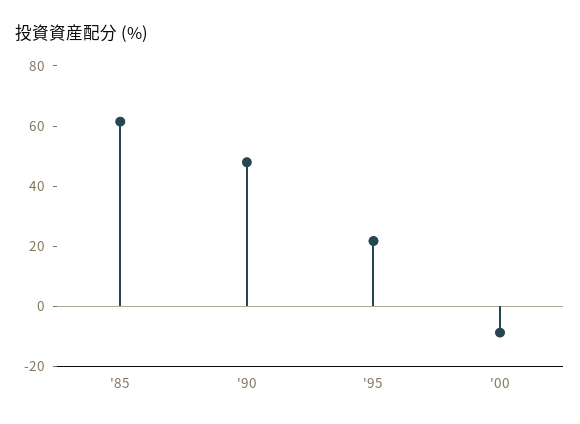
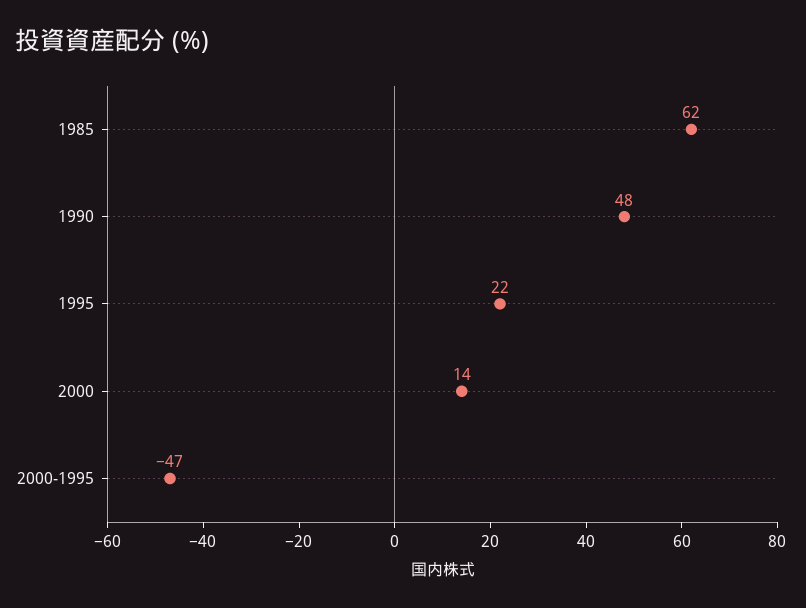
'00: -10 -> 14
2000-1995: none -> -47

